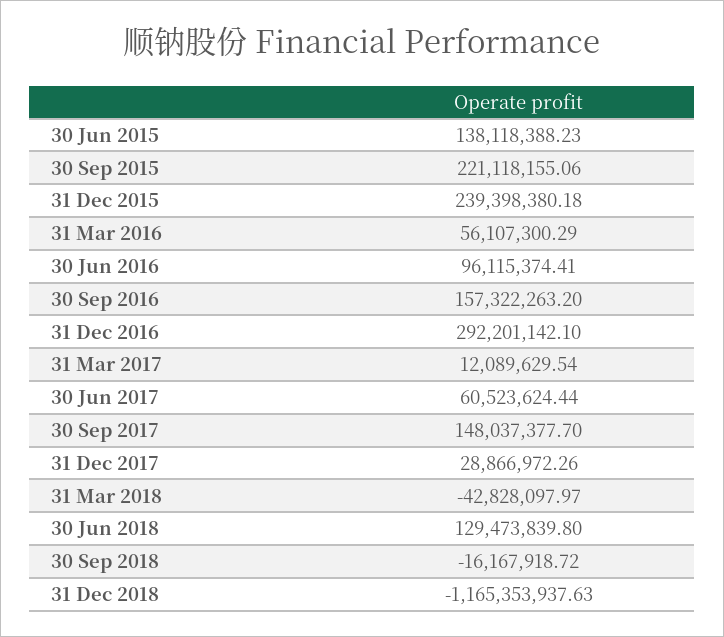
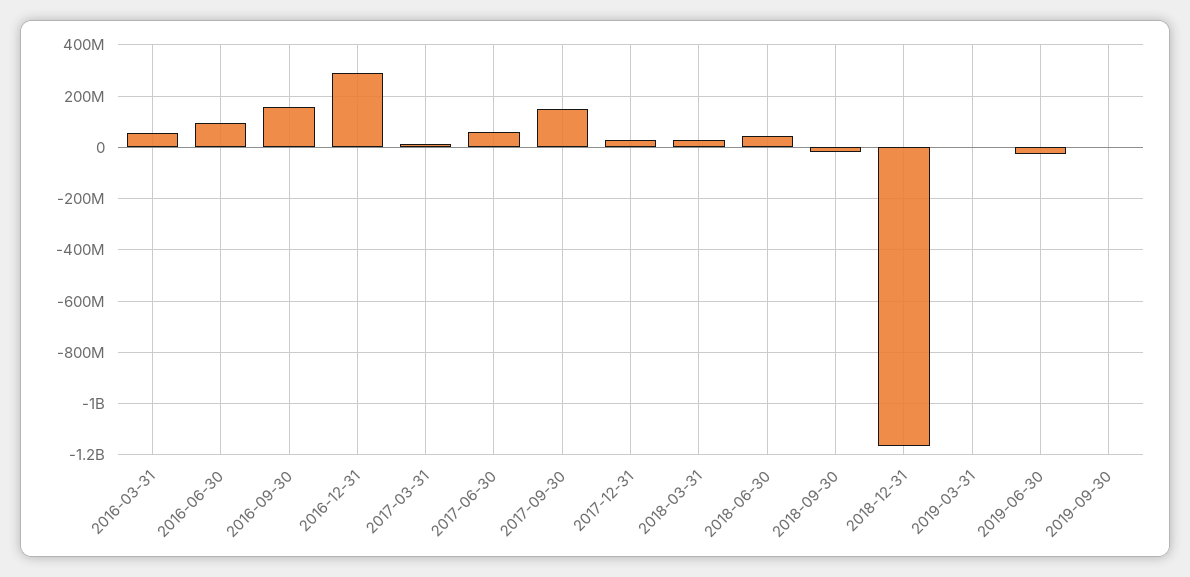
30 Jun 2015: 138118388.23 -> none
30 Sep 2015: 221118155.06 -> none
31 Dec 2015: 239398380.18 -> none
31 Mar 2018: -42828097.97 -> 25000000
30 Jun 2018: 129473839.8 -> 50000000
2019-03-31: none -> 0
2019-06-30: none -> -25000000
2019-09-30: none -> 0

